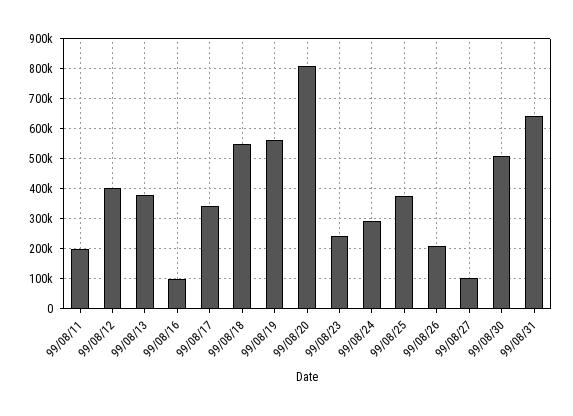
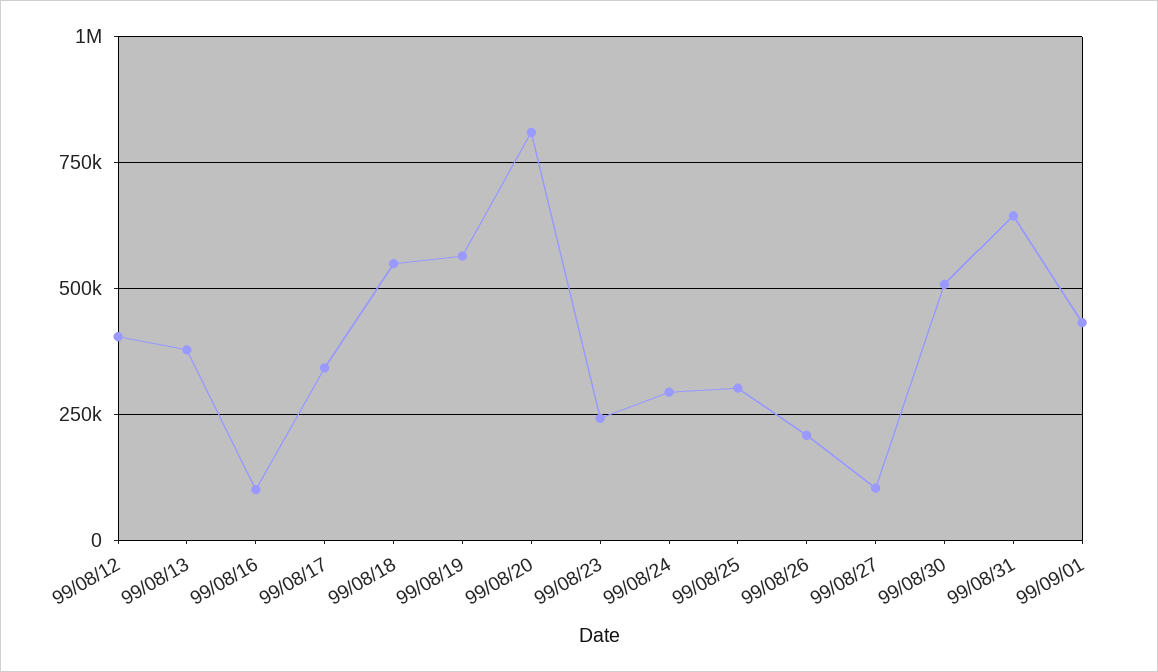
99/08/11: 200000 -> none
99/08/25: 375000 -> 300000
99/09/01: none -> 425000

